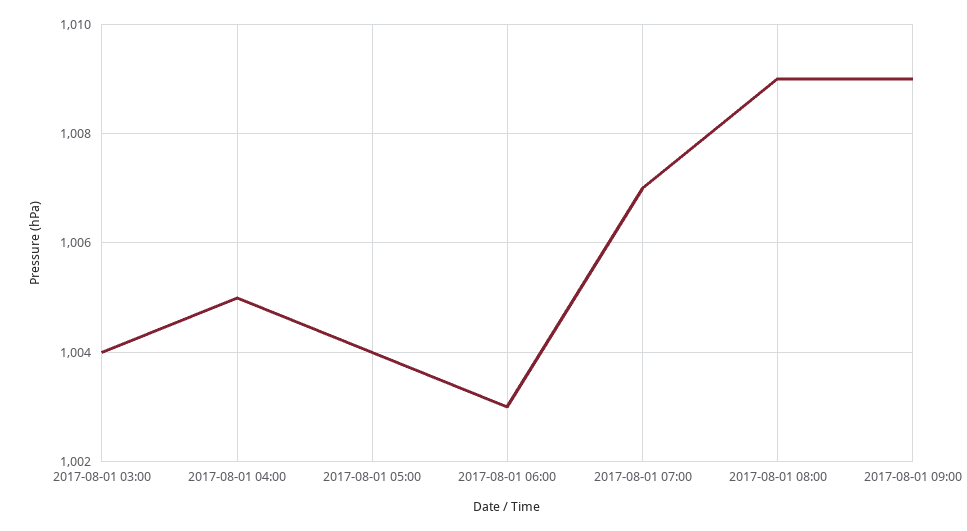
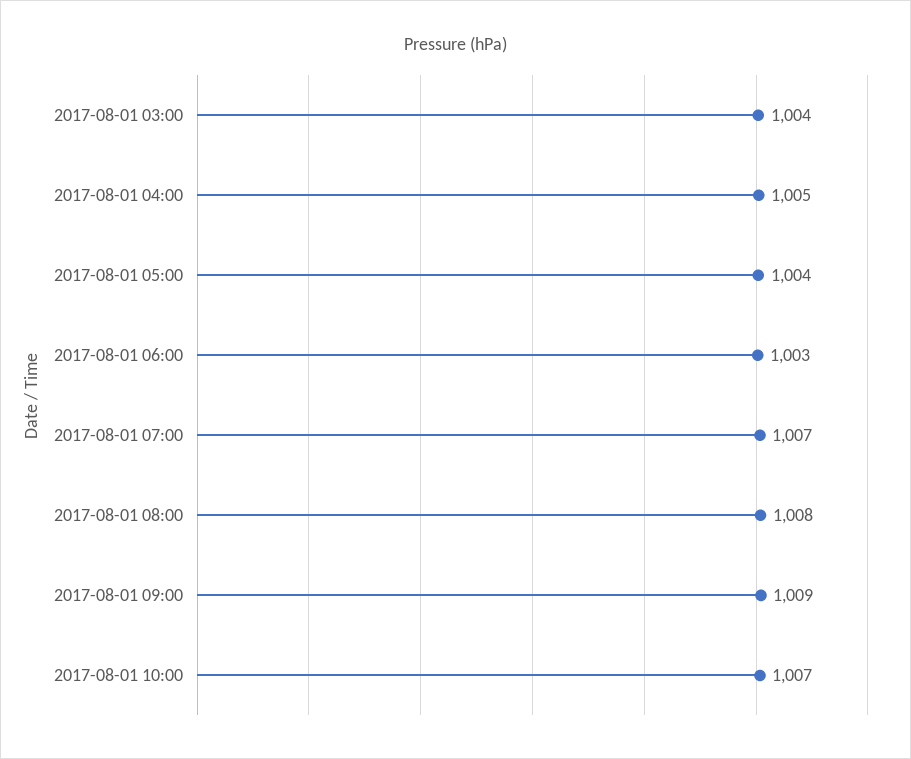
2017-08-01 08:00: 1009 -> 1008
2017-08-01 10:00: none -> 1007

